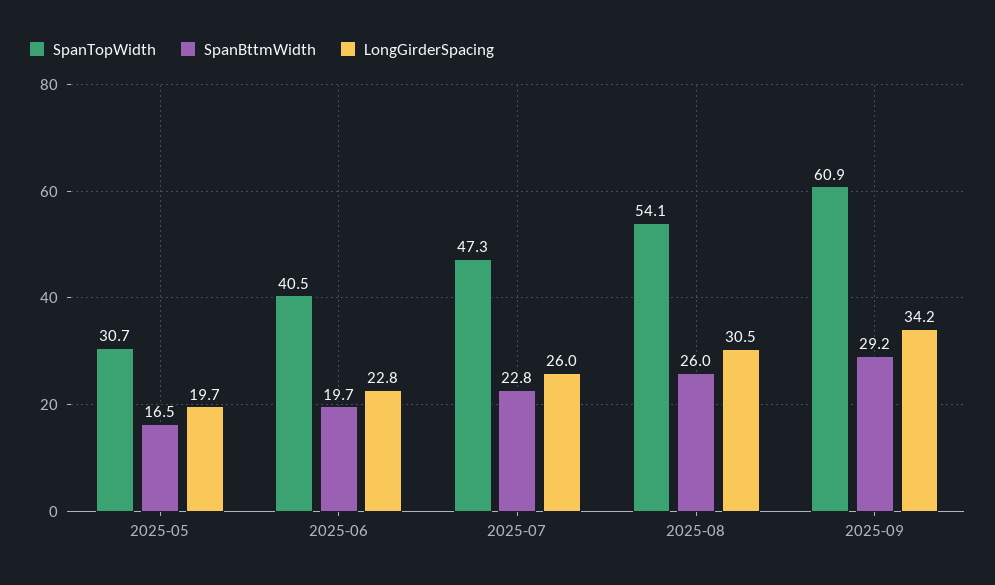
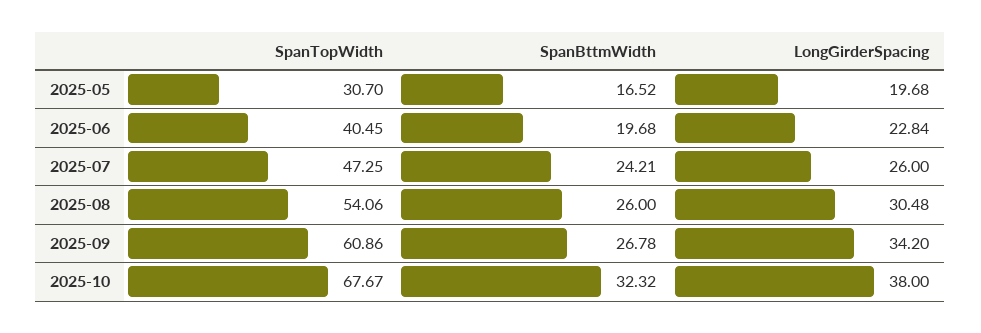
SpanBttmWidth, 2025-07: 22.8 -> 24.21
SpanBttmWidth, 2025-09: 29.2 -> 26.78
SpanTopWidth, 2025-10: none -> 67.67
SpanBttmWidth, 2025-10: none -> 32.32
LongGirderSpacing, 2025-10: none -> 38

